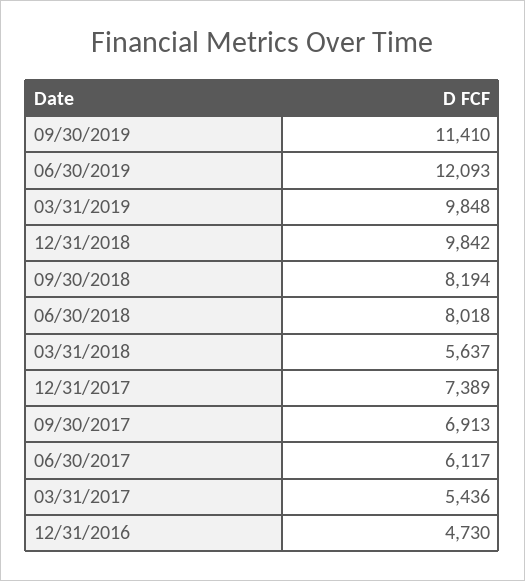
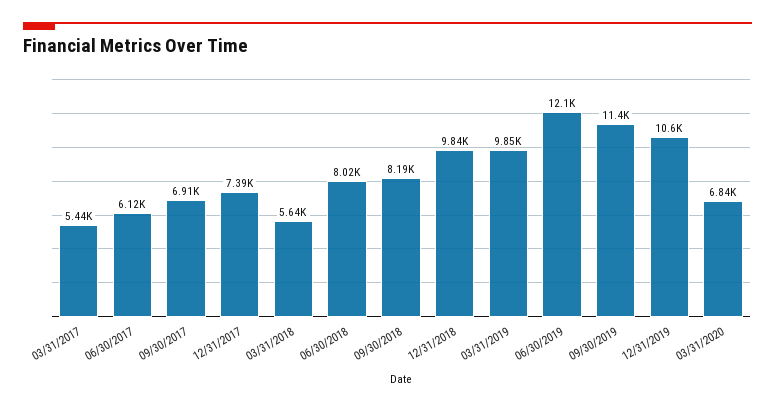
12/31/2016: 4730 -> none
12/31/2019: none -> 10600
03/31/2020: none -> 6840

